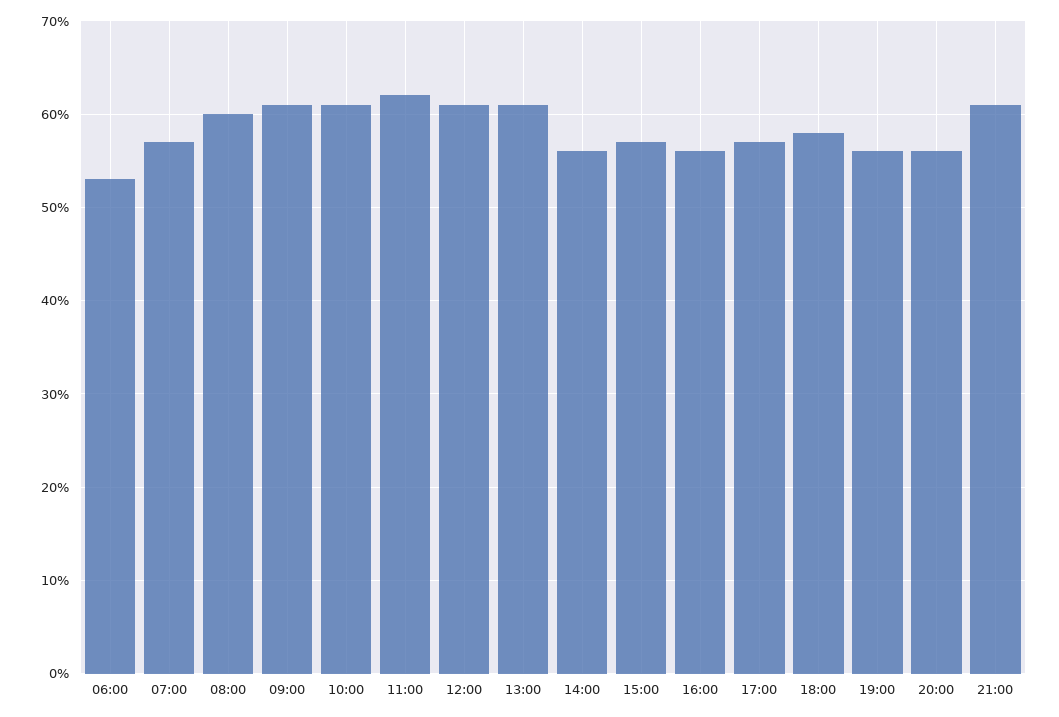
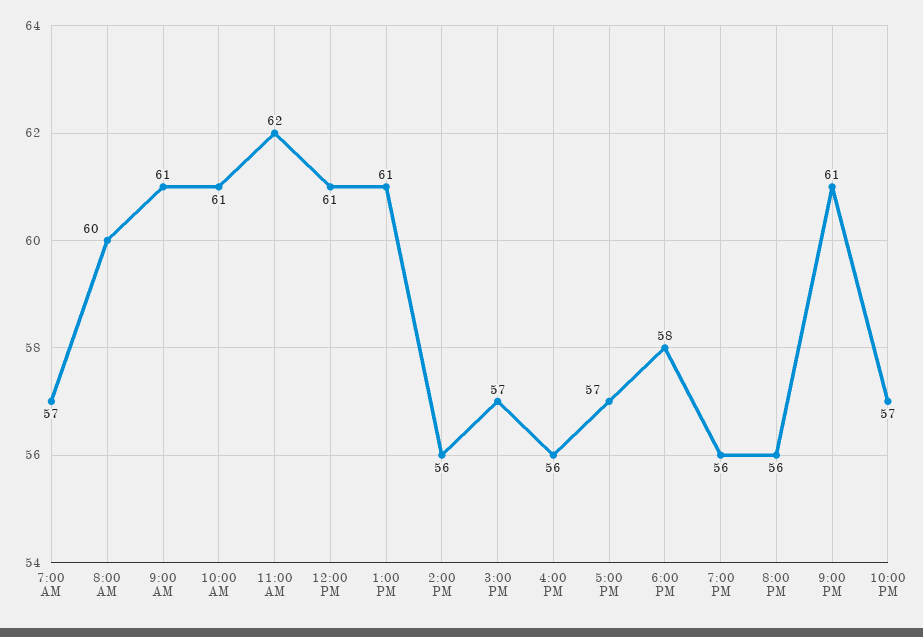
06:00: 53 -> none
10:00 PM: none -> 57

